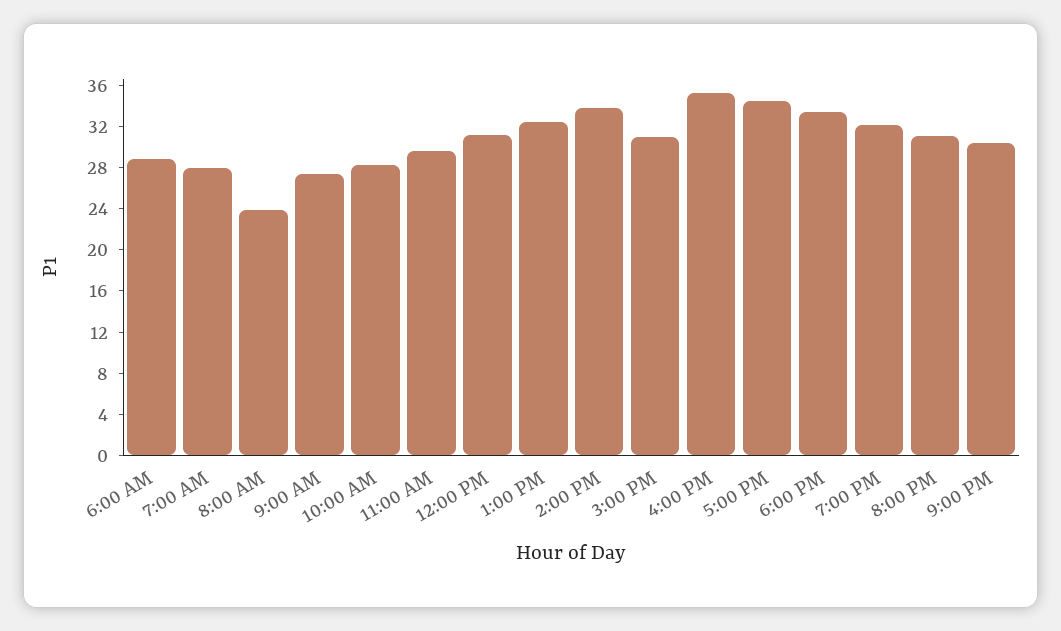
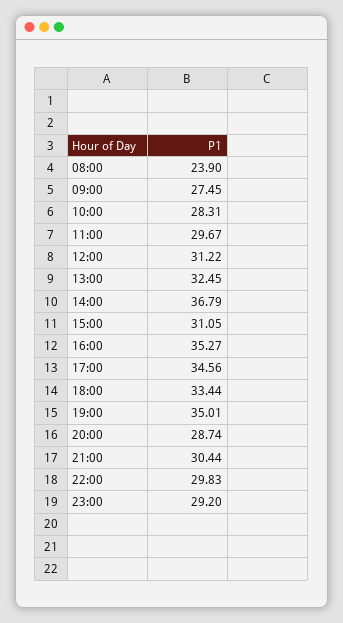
6:00 AM: 29 -> none
7:00 AM: 28 -> none
2:00 PM: 34 -> 36.79
7:00 PM: 32 -> 35.01
8:00 PM: 31 -> 28.74
22:00: none -> 29.83
23:00: none -> 29.2

